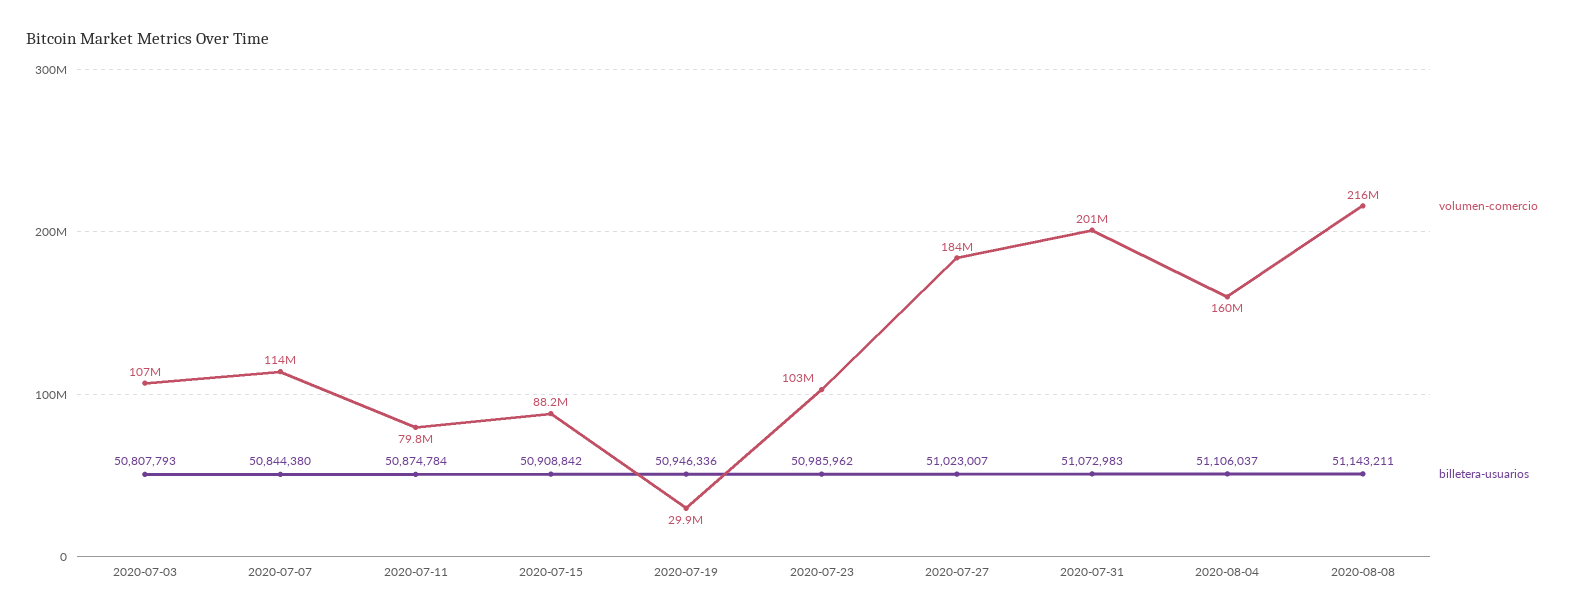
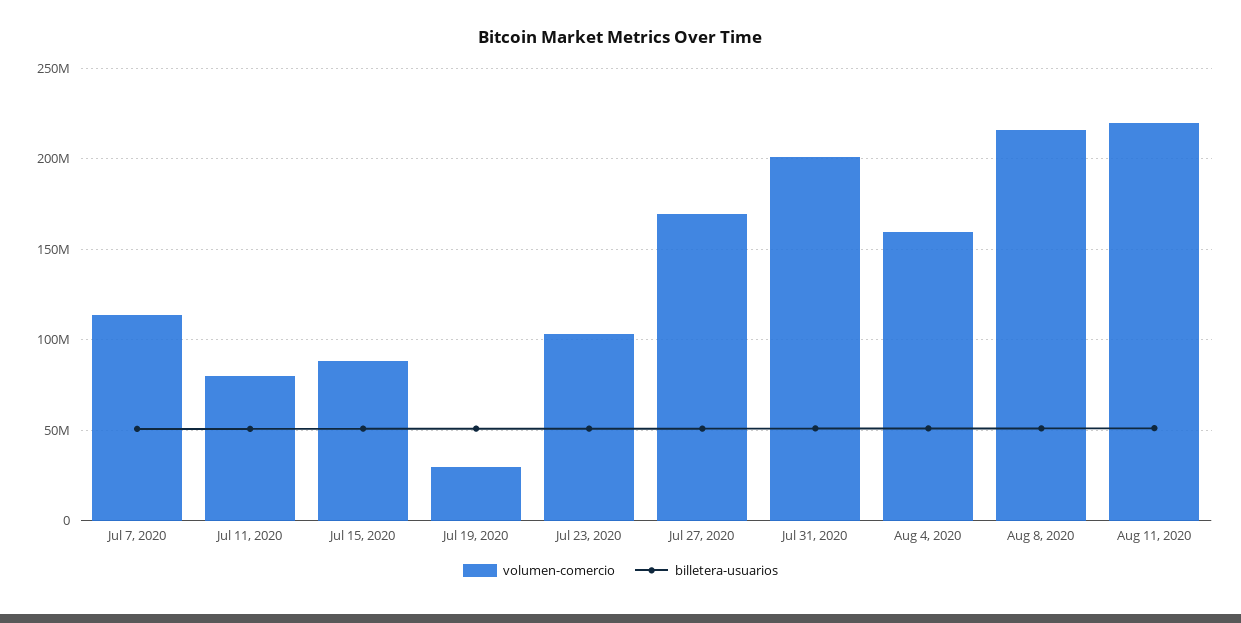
volumen-comercio, 2020-07-03: 107000000 -> none
billetera-usuarios, 2020-07-03: 50807793 -> none
volumen-comercio, 2020-07-27: 184000000 -> 170000000
volumen-comercio, Aug 11, 2020: none -> 220000000
billetera-usuarios, Aug 11, 2020: none -> 50000000

